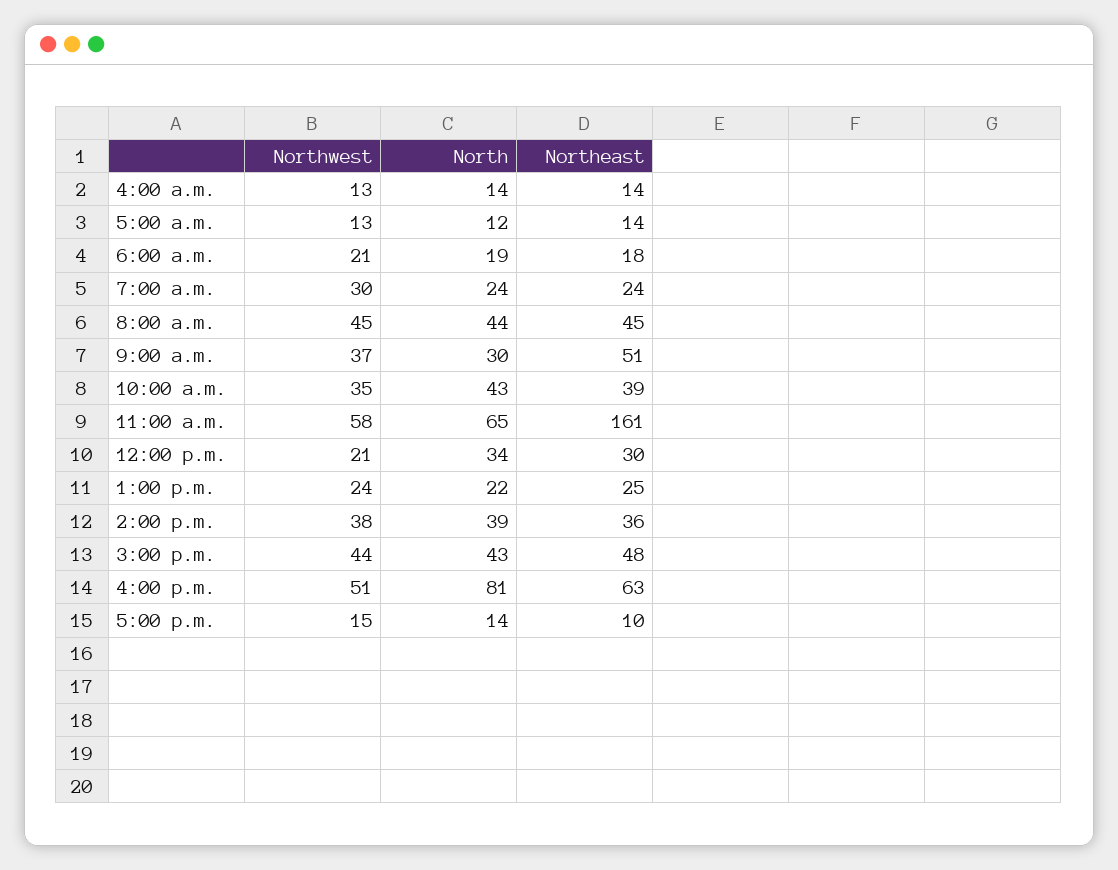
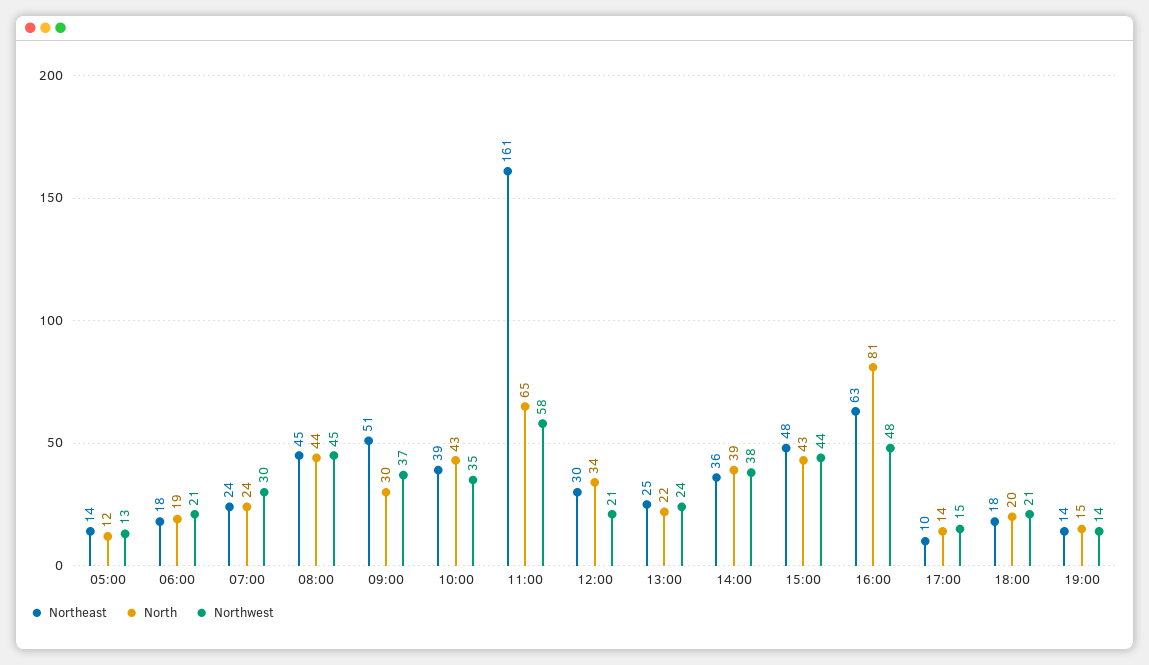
Northwest, 4:00 a.m.: 13 -> none
North, 4:00 a.m.: 14 -> none
Northeast, 4:00 a.m.: 14 -> none
Northwest, 4:00 p.m.: 51 -> 48
Northeast, 18:00: none -> 18
North, 18:00: none -> 20
Northwest, 18:00: none -> 21
Northeast, 19:00: none -> 14
North, 19:00: none -> 15
Northwest, 19:00: none -> 14

